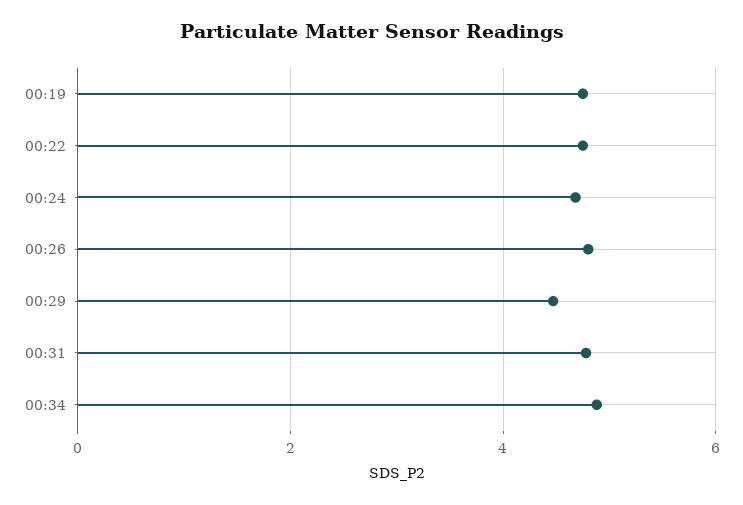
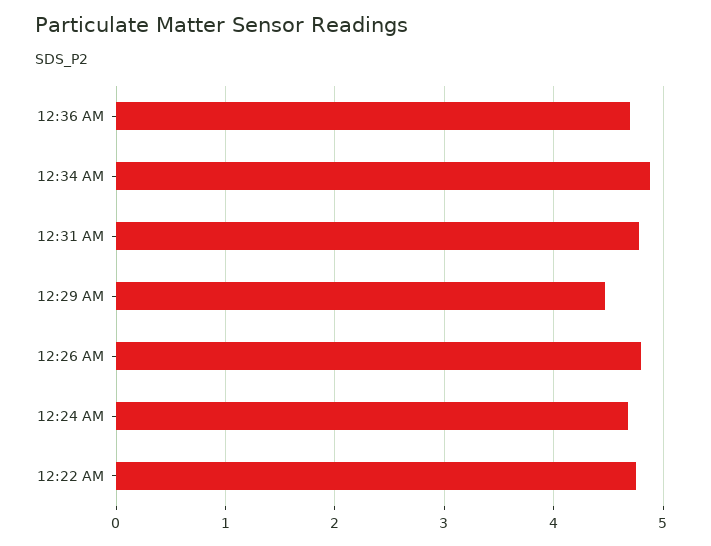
00:19: 4.8 -> none
12:36 AM: none -> 4.7

